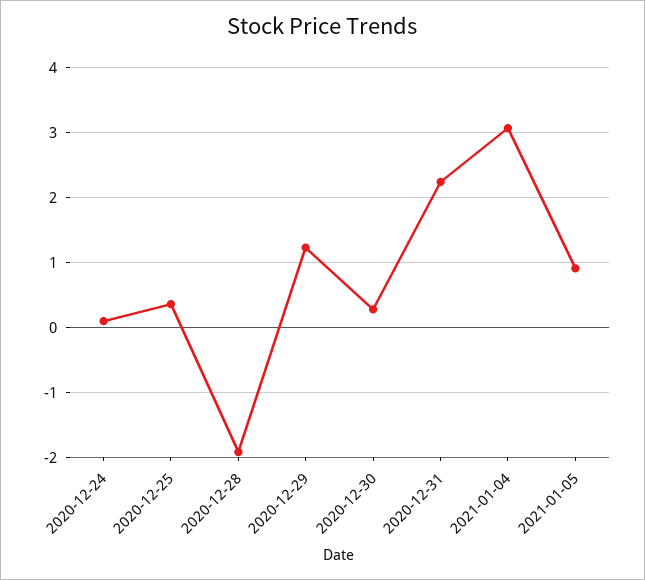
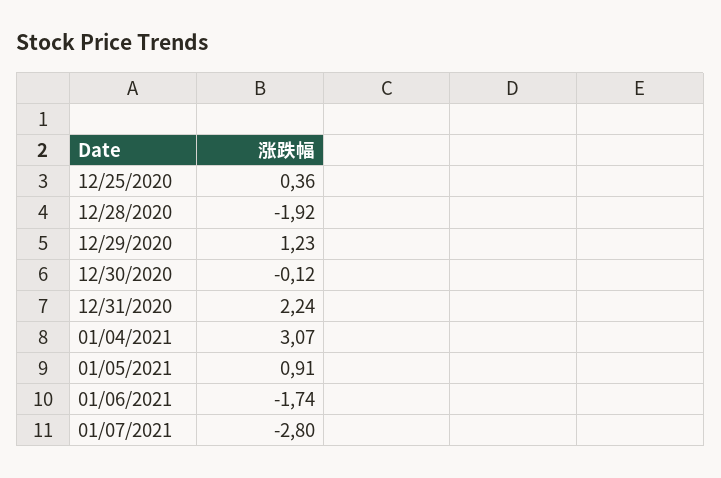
2020-12-24: 0.1 -> none
2020-12-30: 0.3 -> -0.12
01/06/2021: none -> -1.74
01/07/2021: none -> -2.8

